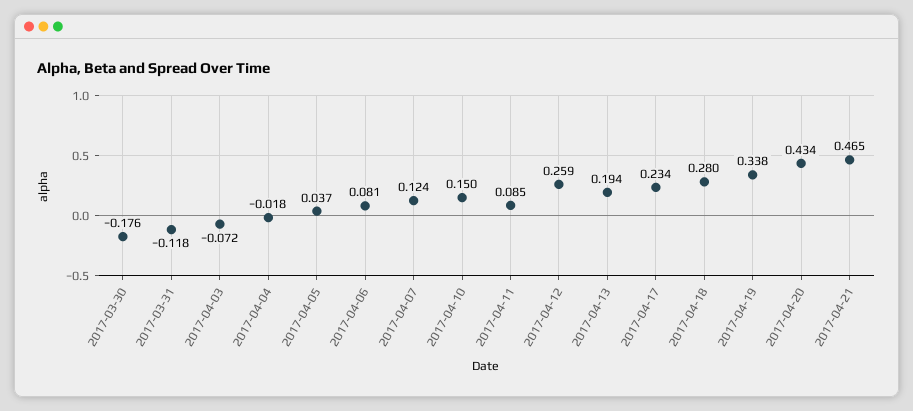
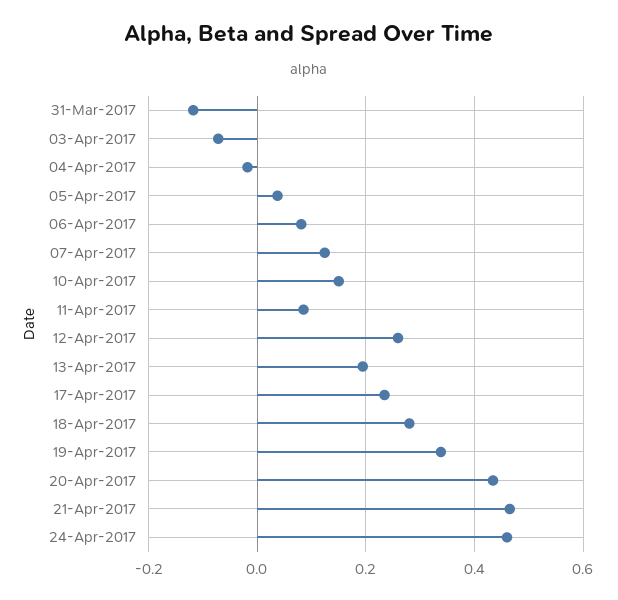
2017-03-30: -0.176 -> none
24-Apr-2017: none -> 0.46

